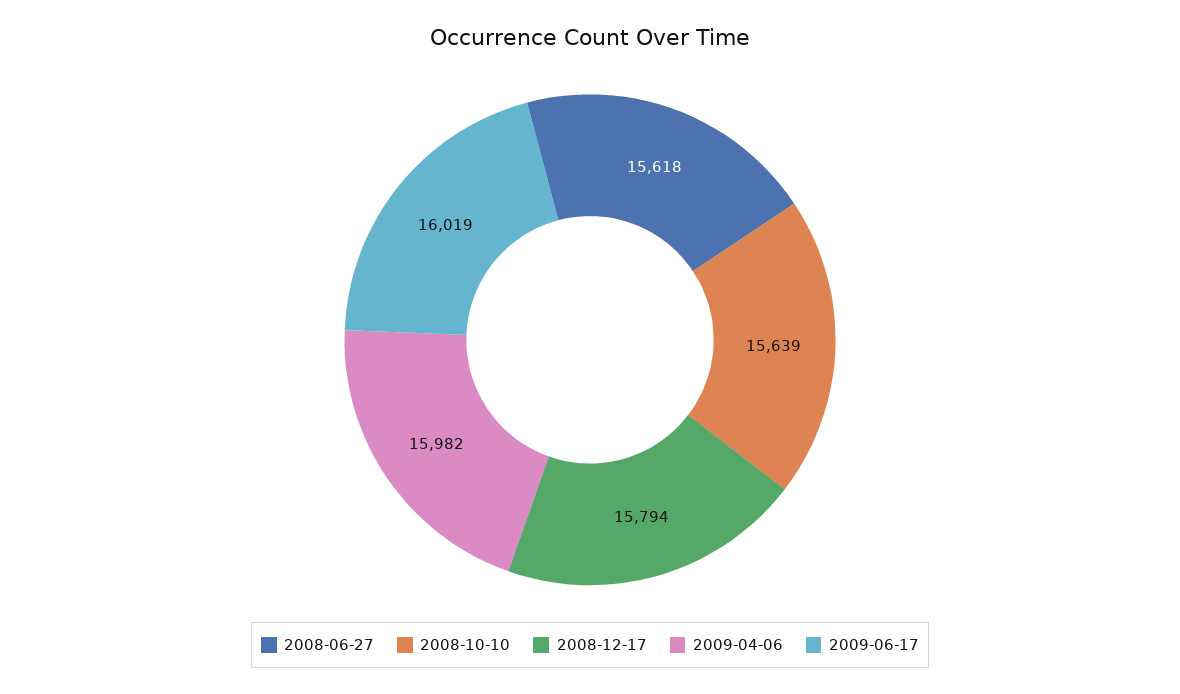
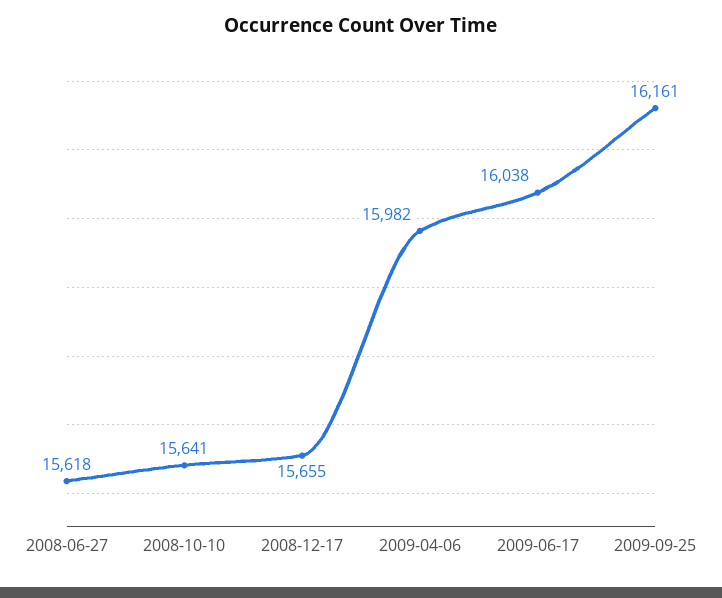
2008-10-10: 15639 -> 15641
2008-12-17: 15794 -> 15655
2009-06-17: 16019 -> 16038
2009-09-25: none -> 16161

